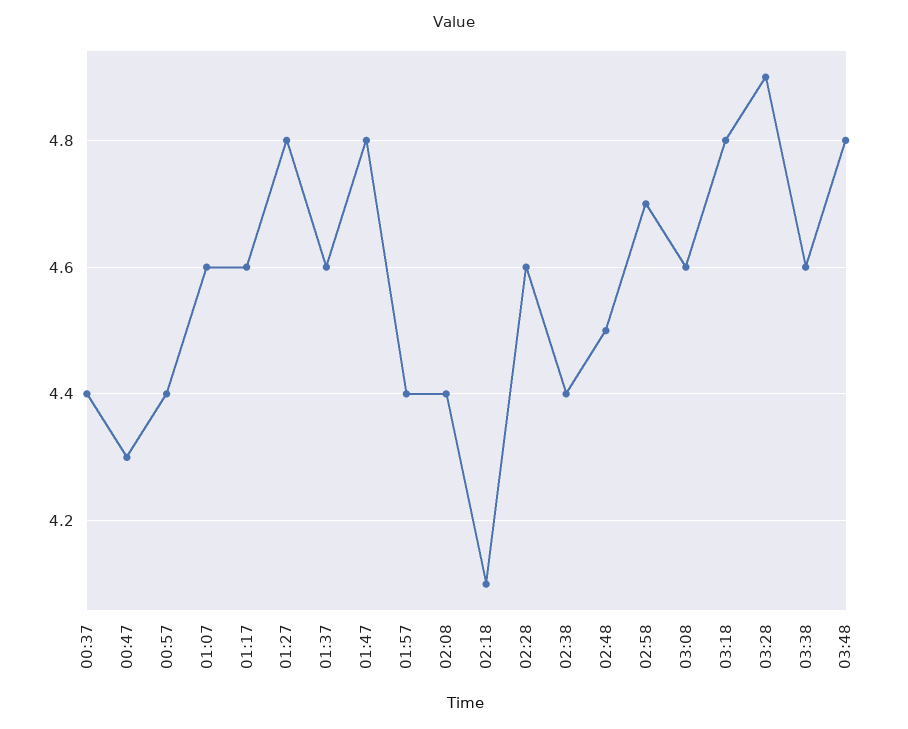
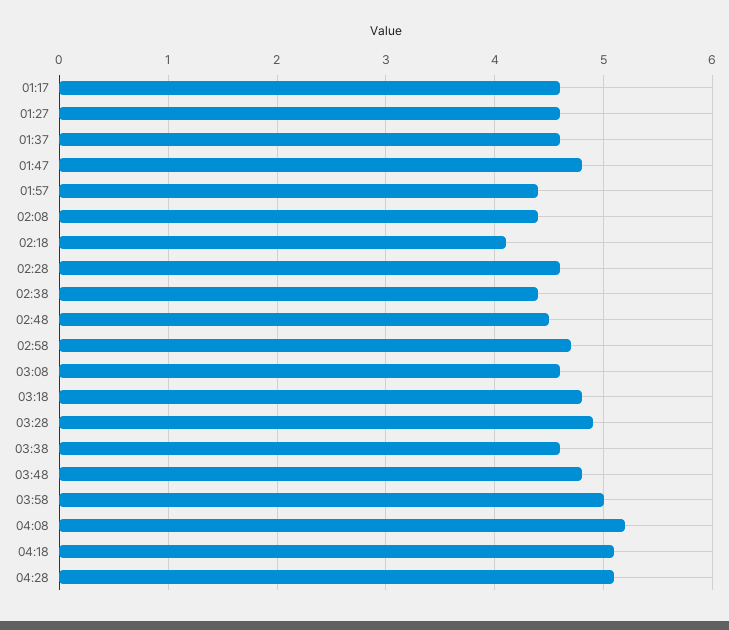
00:37: 4.4 -> none
00:47: 4.3 -> none
00:57: 4.4 -> none
01:07: 4.6 -> none
01:27: 4.8 -> 4.6
03:58: none -> 5
04:08: none -> 5.2
04:18: none -> 5.1
04:28: none -> 5.1

